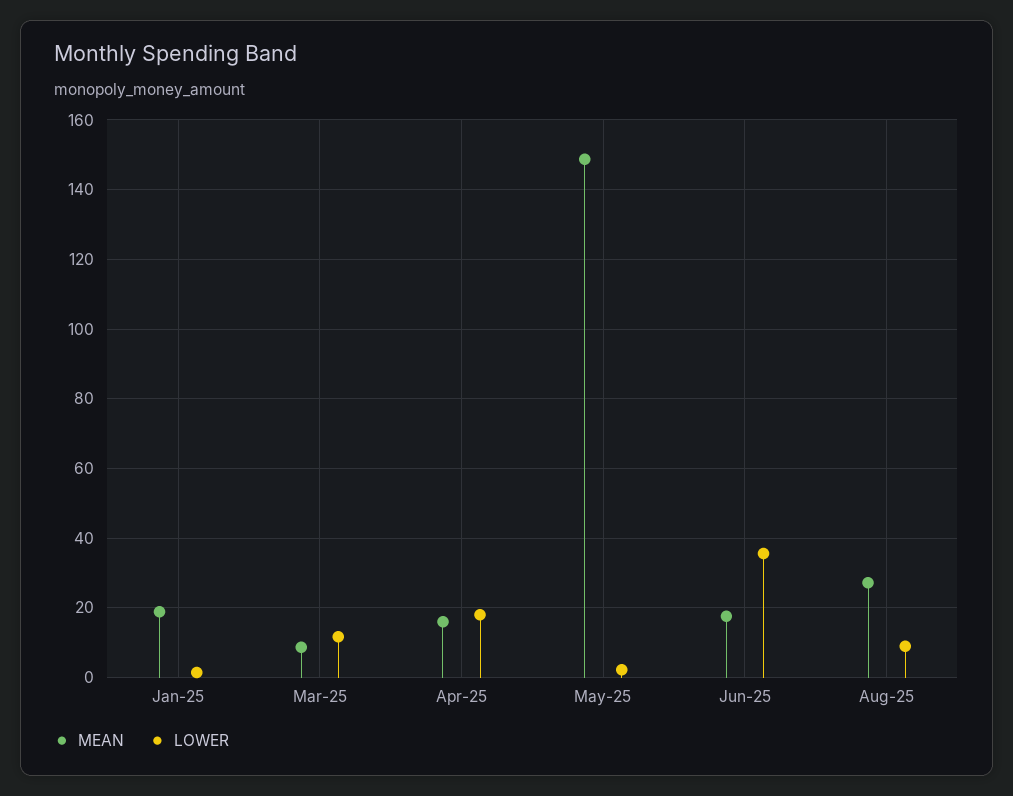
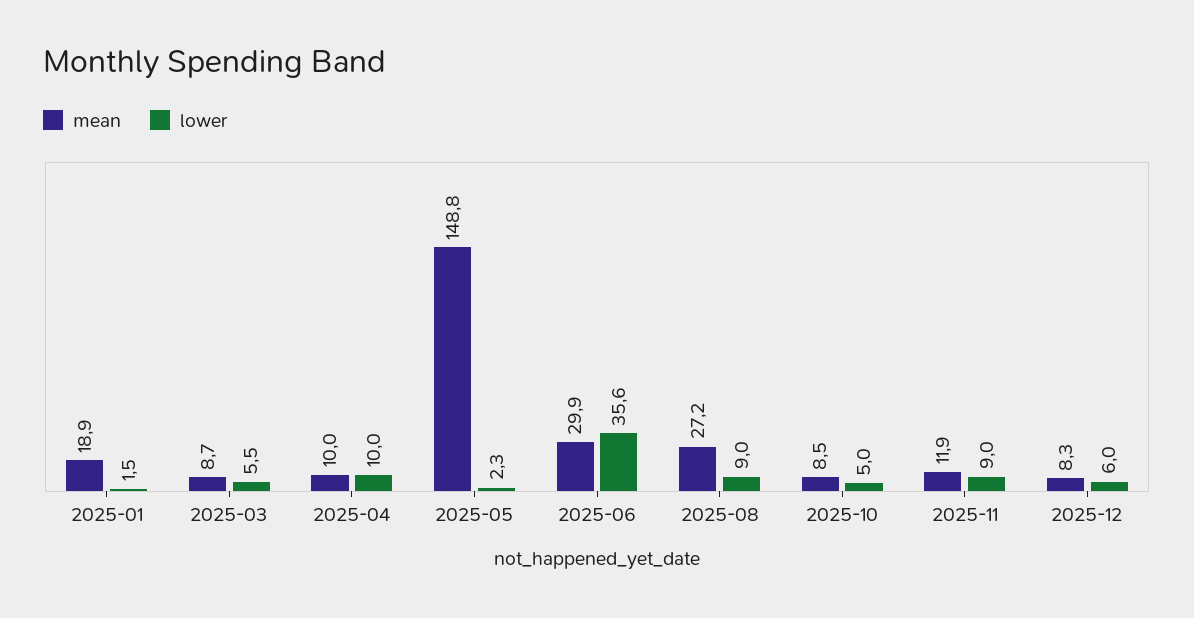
LOWER, Mar-25: 12 -> 5.5
MEAN, Apr-25: 16 -> 10
LOWER, Apr-25: 18 -> 10
MEAN, Jun-25: 18 -> 29.9
MEAN, 2025-10: none -> 8.5
LOWER, 2025-10: none -> 5
MEAN, 2025-11: none -> 11.9
LOWER, 2025-11: none -> 9
MEAN, 2025-12: none -> 8.3
LOWER, 2025-12: none -> 6

